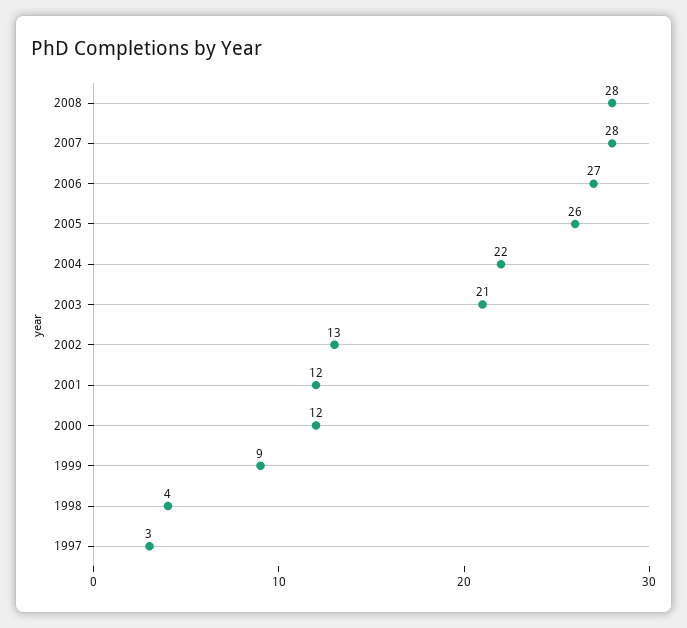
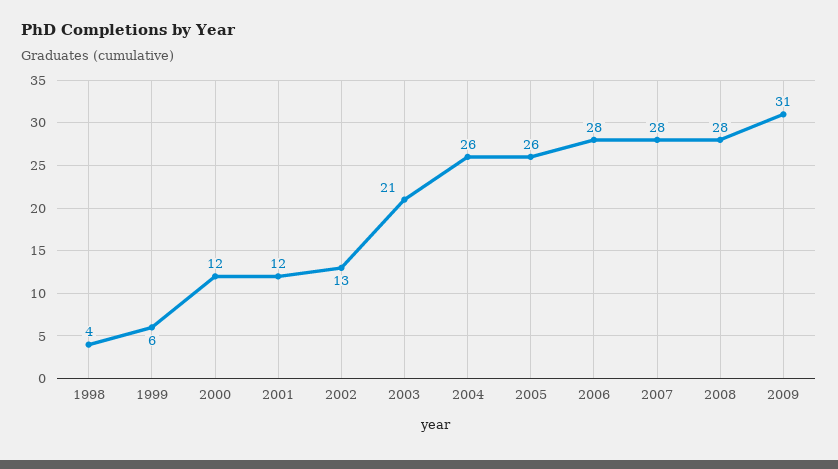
2006: 27 -> 28
2004: 22 -> 26
1999: 9 -> 6
1997: 3 -> none
2009: none -> 31

